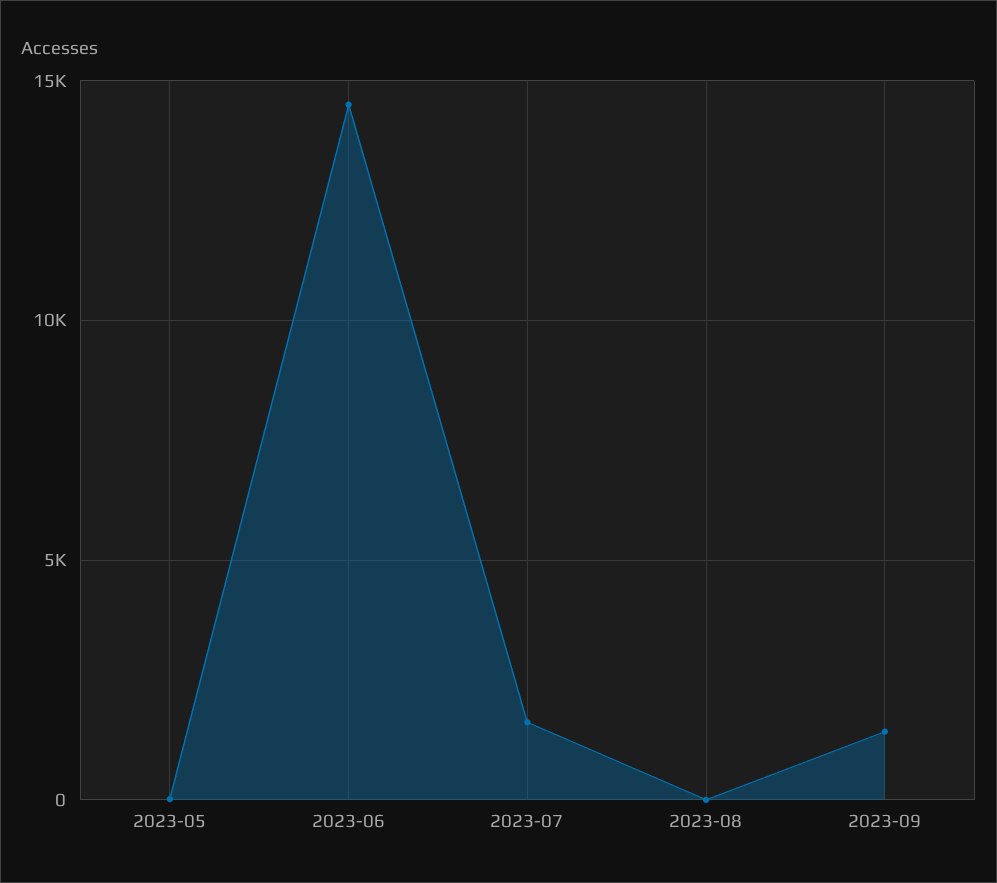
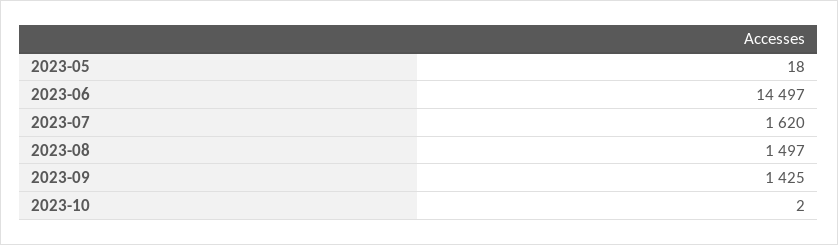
2023-08: 0 -> 1497
2023-10: none -> 2

